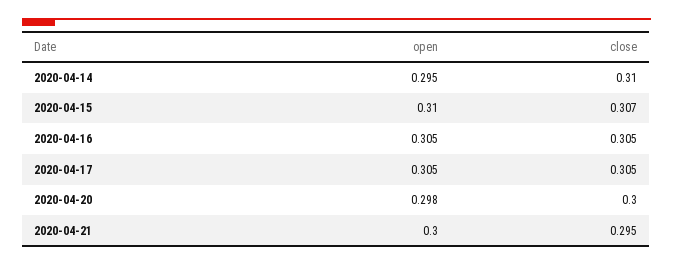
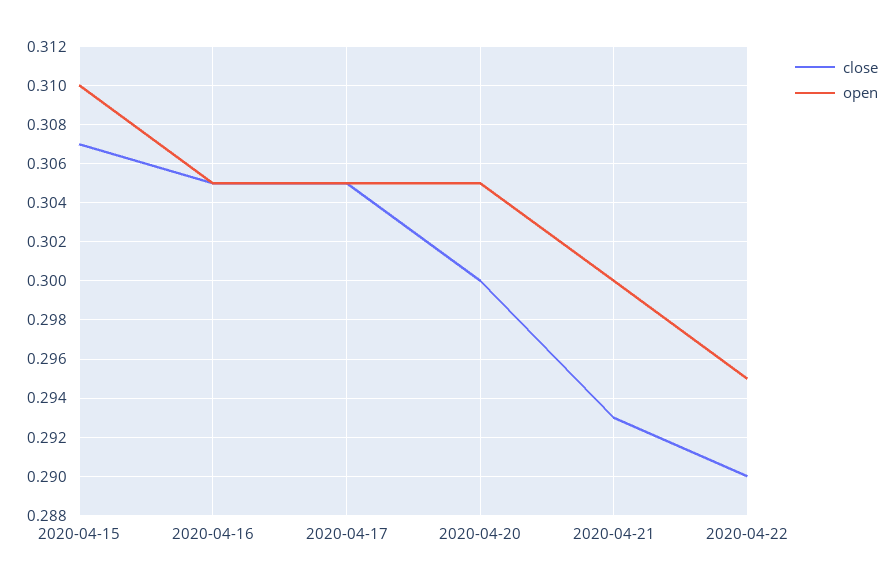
open, 2020-04-14: 0.295 -> none
close, 2020-04-14: 0.31 -> none
open, 2020-04-20: 0.298 -> 0.305
close, 2020-04-21: 0.295 -> 0.293
close, 2020-04-22: none -> 0.29
open, 2020-04-22: none -> 0.295

